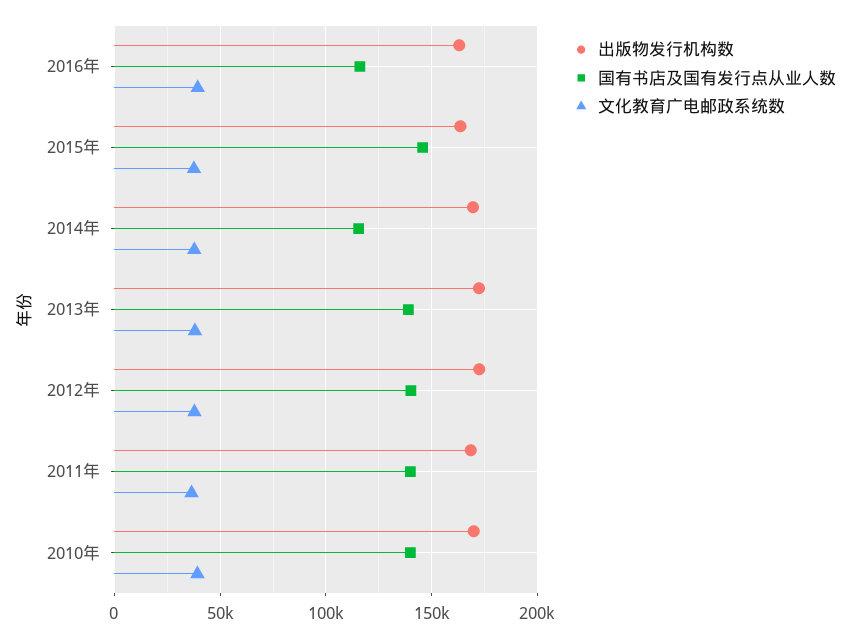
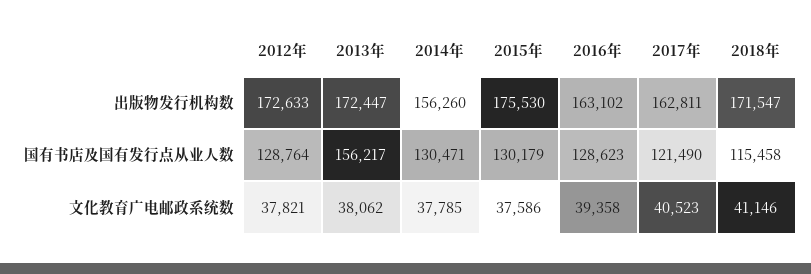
国有书店及国有发行点从业人数, 2016年: 115000 -> 128623
出版物发行机构数, 2015年: 165000 -> 175530
国有书店及国有发行点从业人数, 2015年: 145000 -> 130179
出版物发行机构数, 2014年: 170000 -> 156260
国有书店及国有发行点从业人数, 2014年: 115000 -> 130471
国有书店及国有发行点从业人数, 2013年: 140000 -> 156217
国有书店及国有发行点从业人数, 2012年: 140000 -> 128764
出版物发行机构数, 2011年: 170000 -> none
国有书店及国有发行点从业人数, 2011年: 140000 -> none
文化教育广电邮政系统数, 2011年: 35000 -> none
出版物发行机构数, 2010年: 170000 -> none
国有书店及国有发行点从业人数, 2010年: 140000 -> none
文化教育广电邮政系统数, 2010年: 40000 -> none
出版物发行机构数, 2017年: none -> 162811
出版物发行机构数, 2018年: none -> 171547
国有书店及国有发行点从业人数, 2017年: none -> 121490
国有书店及国有发行点从业人数, 2018年: none -> 115458
文化教育广电邮政系统数, 2017年: none -> 40523
文化教育广电邮政系统数, 2018年: none -> 41146

